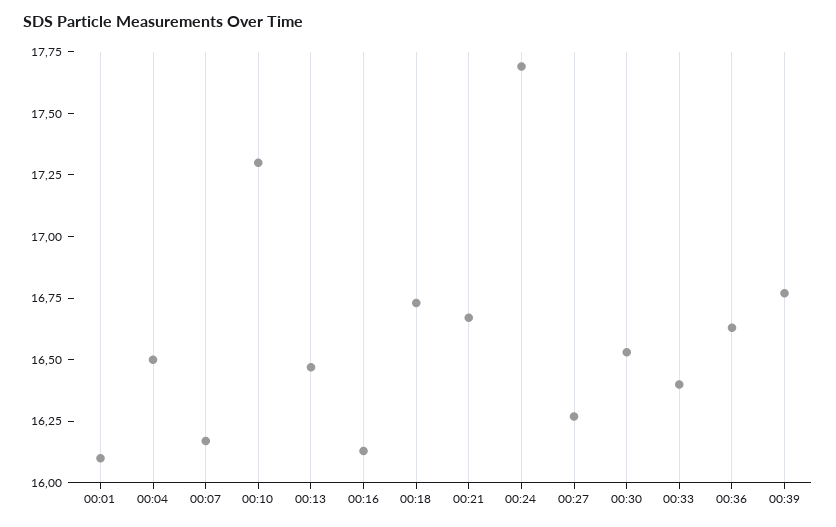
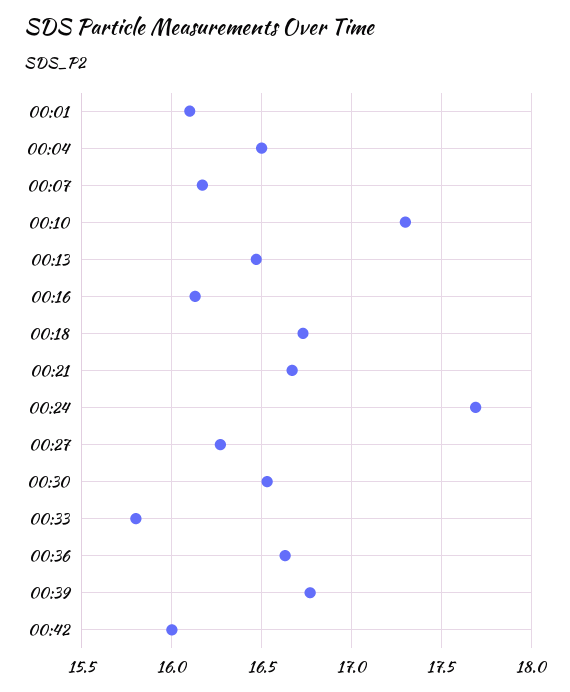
00:33: 16.4 -> 15.8
00:42: none -> 16

